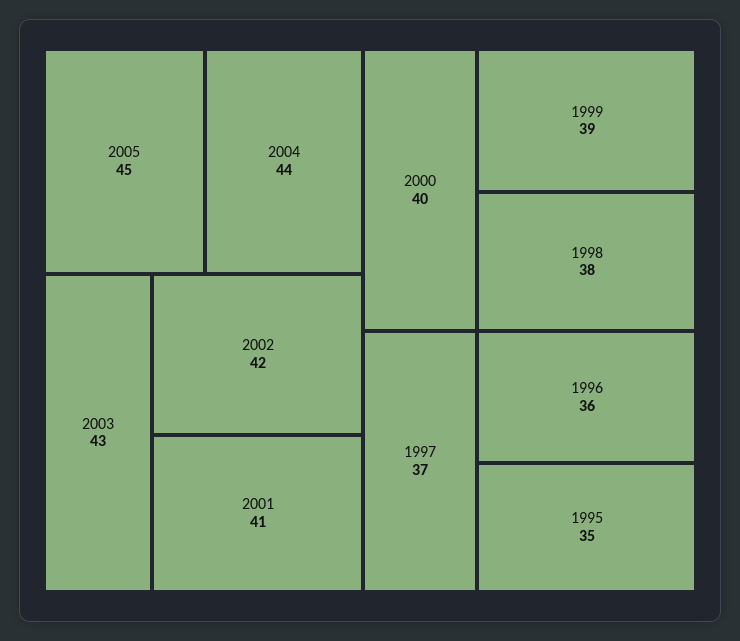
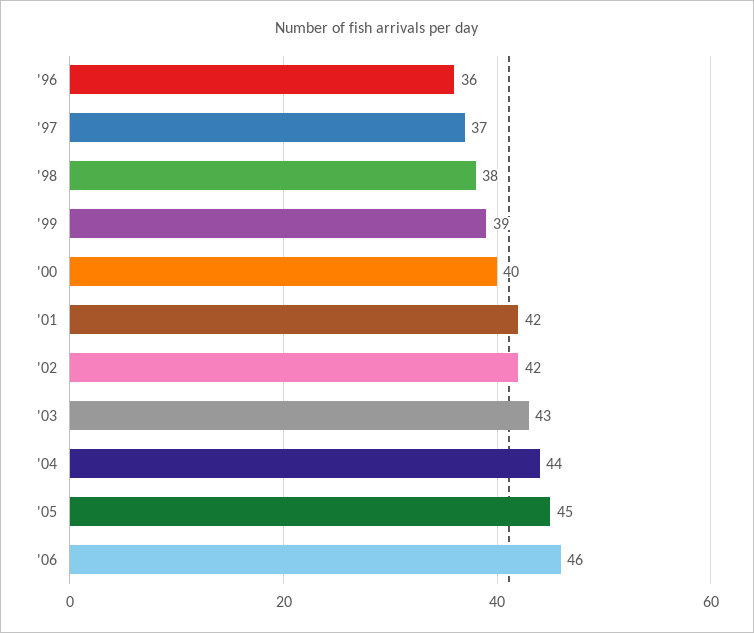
2001: 41 -> 42
1995: 35 -> none
'06: none -> 46

